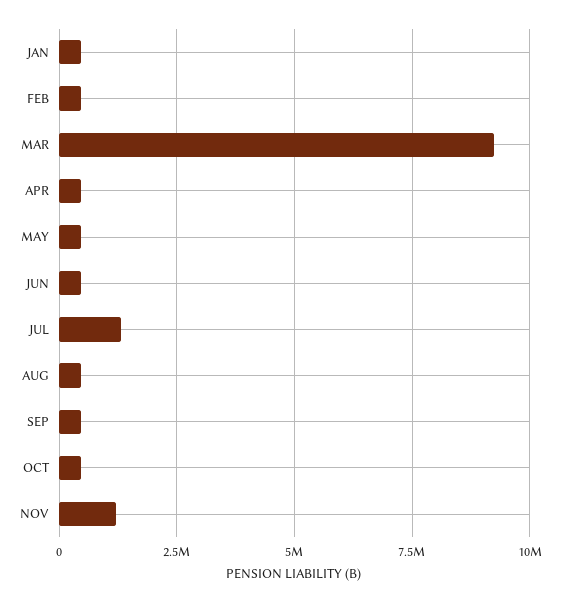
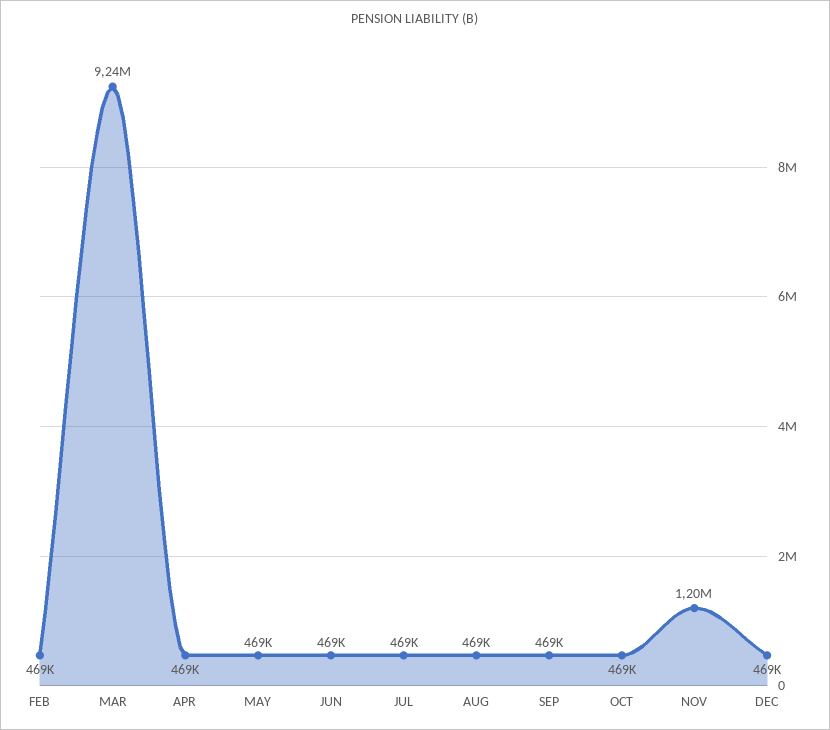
JAN: 500000 -> none
JUL: 1250000 -> 469000
DEC: none -> 469000

